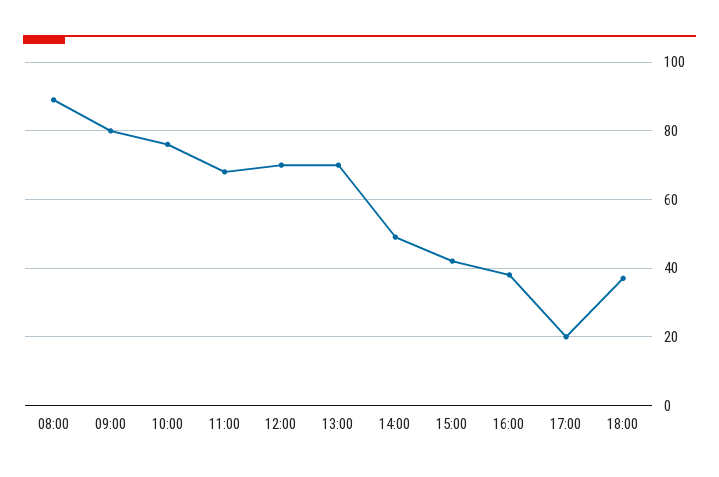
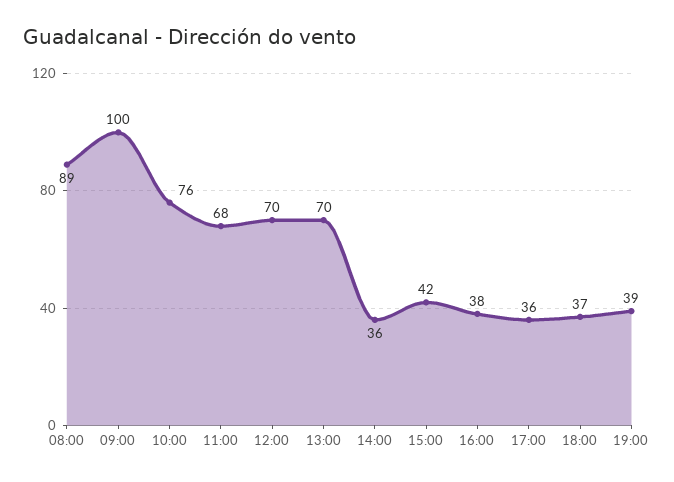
09:00: 80 -> 100
14:00: 50 -> 36
17:00: 20 -> 36
19:00: none -> 39

